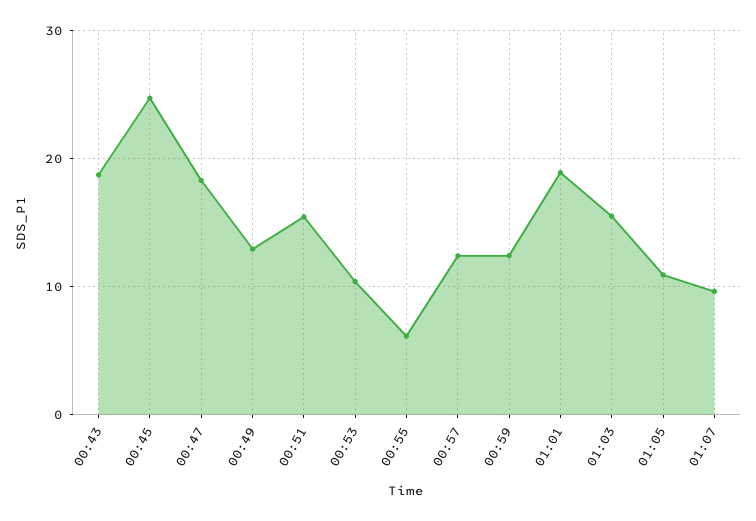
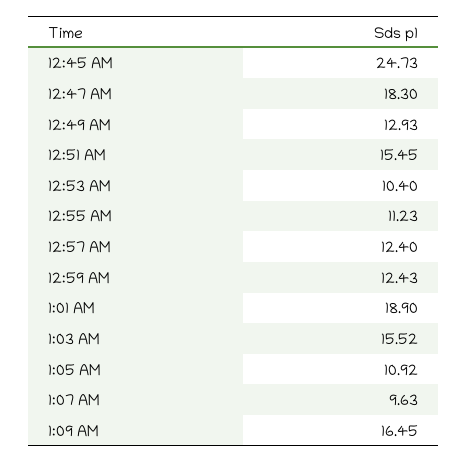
00:43: 19 -> none
00:55: 6 -> 11.23
1:09 AM: none -> 16.45

